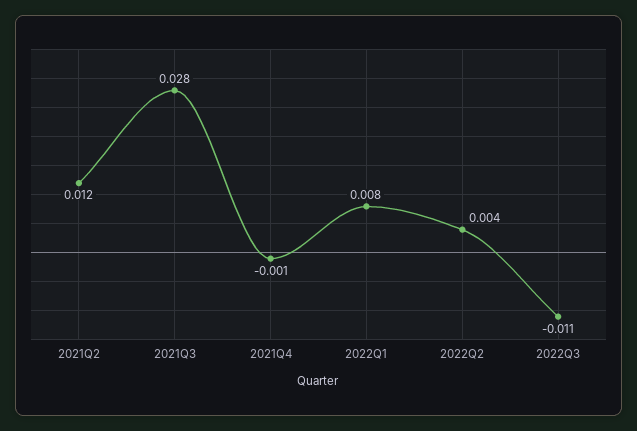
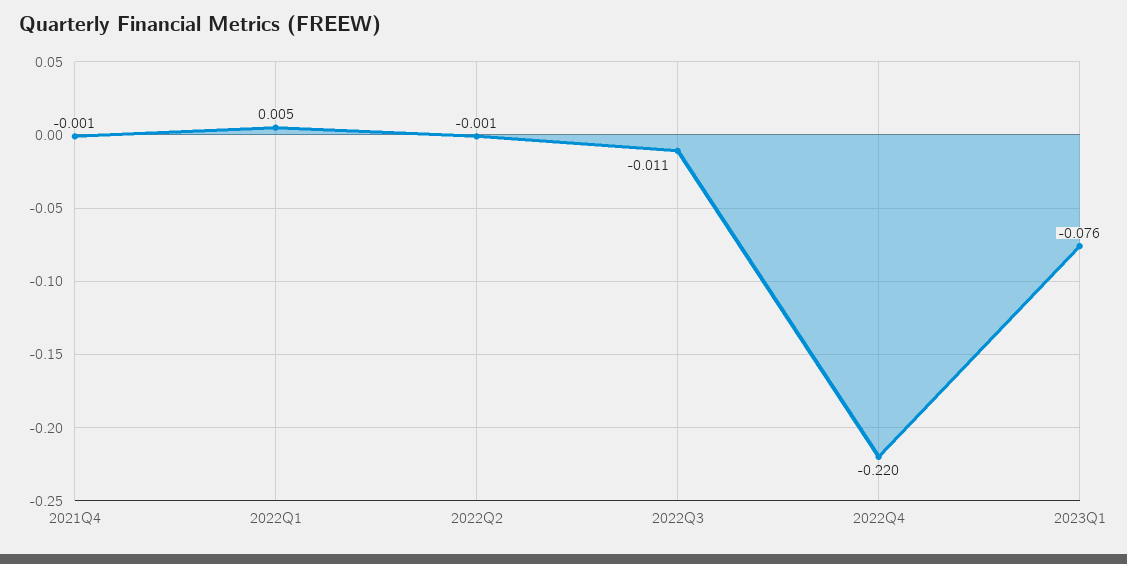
2021Q2: 0.012 -> none
2021Q3: 0.028 -> none
2022Q1: 0.008 -> 0.005
2022Q2: 0.004 -> -0.001
2022Q4: none -> -0.22
2023Q1: none -> -0.076

